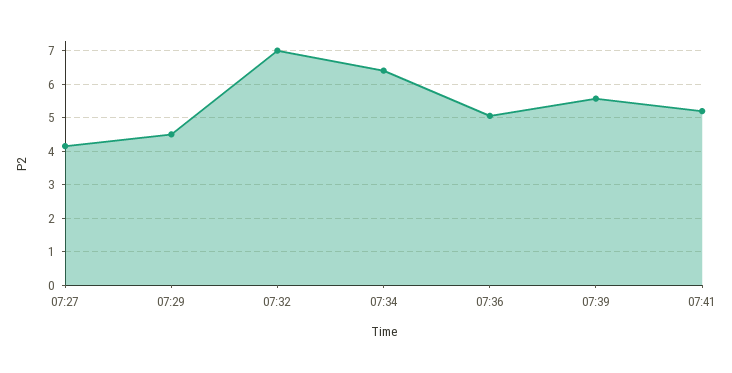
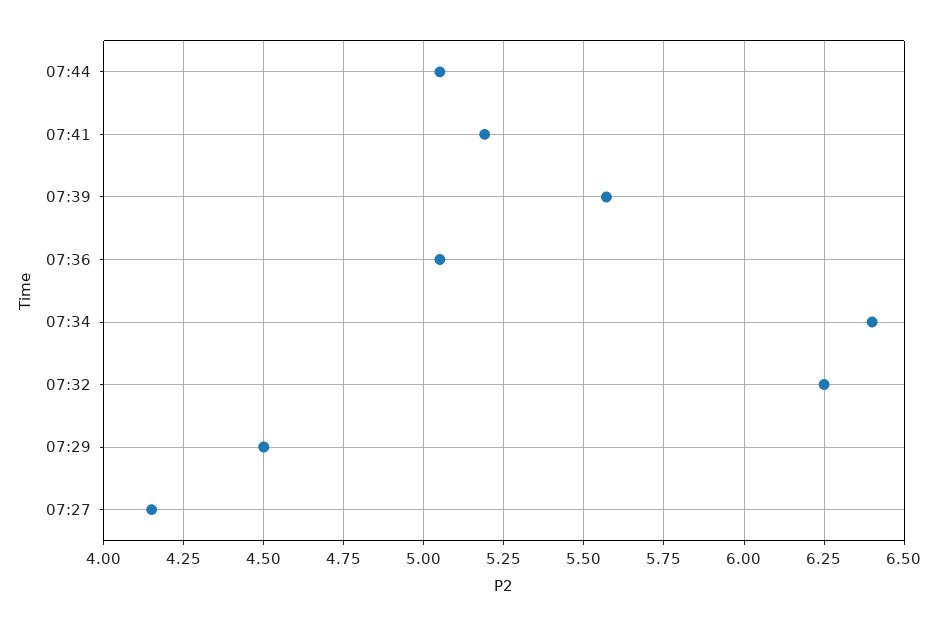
07:32: 7 -> 6.25
07:44: none -> 5.05

